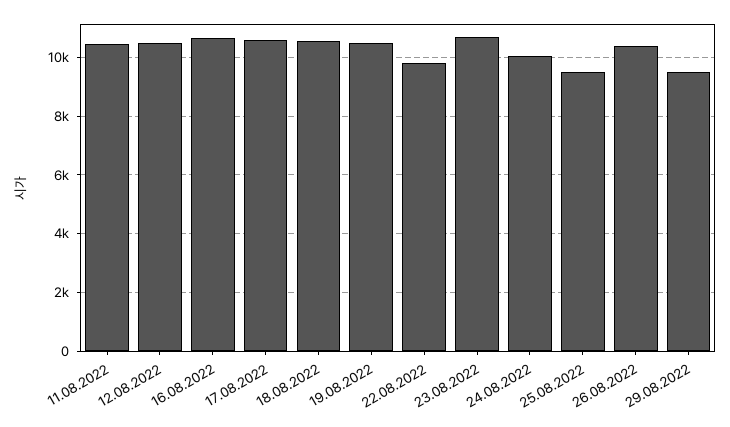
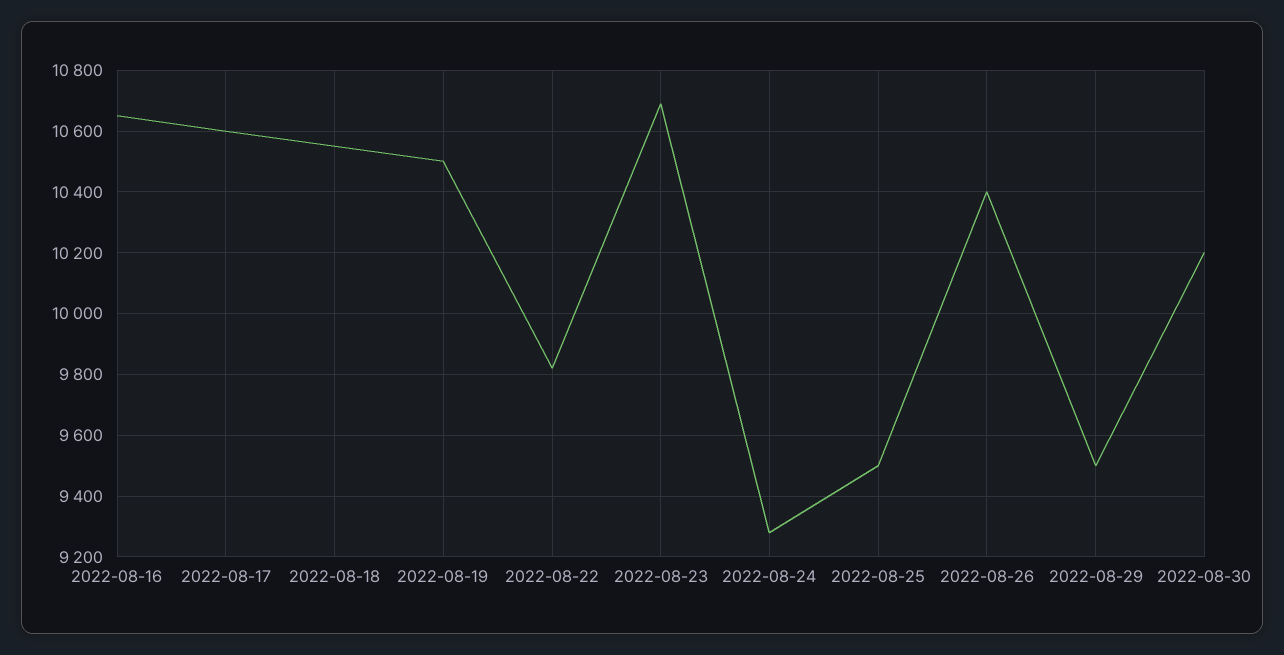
11.08.2022: 10500 -> none
12.08.2022: 10500 -> none
24.08.2022: 10000 -> 9280
2022-08-30: none -> 10200

